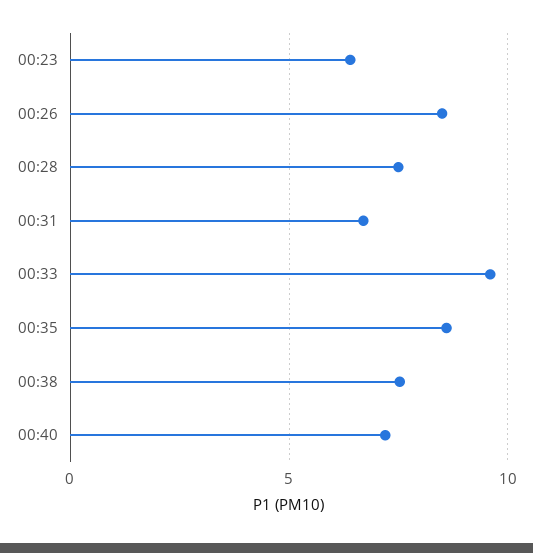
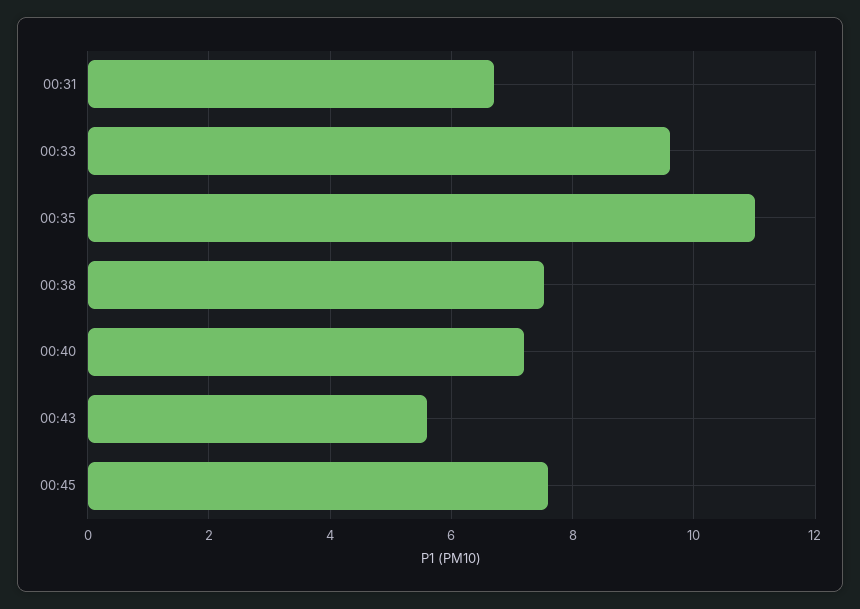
00:23: 6.5 -> none
00:26: 8.5 -> none
00:28: 7.5 -> none
00:35: 8.5 -> 11
00:43: none -> 5.6
00:45: none -> 7.6

